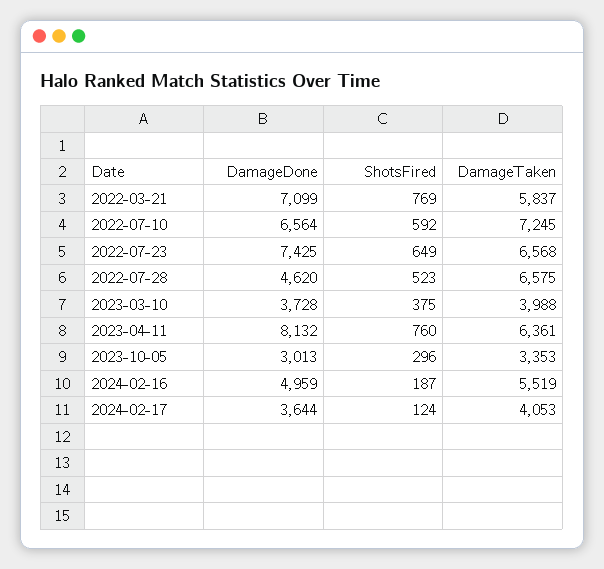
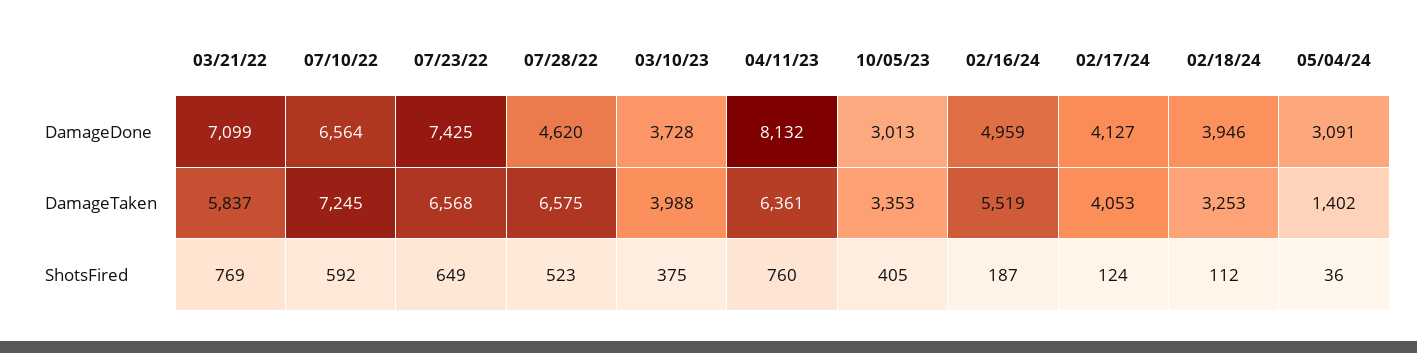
ShotsFired, 2023-10-05: 296 -> 405
DamageDone, 2024-02-17: 3644 -> 4127
DamageDone, 02/18/24: none -> 3946
DamageDone, 05/04/24: none -> 3091
DamageTaken, 02/18/24: none -> 3253
DamageTaken, 05/04/24: none -> 1402
ShotsFired, 02/18/24: none -> 112
ShotsFired, 05/04/24: none -> 36

